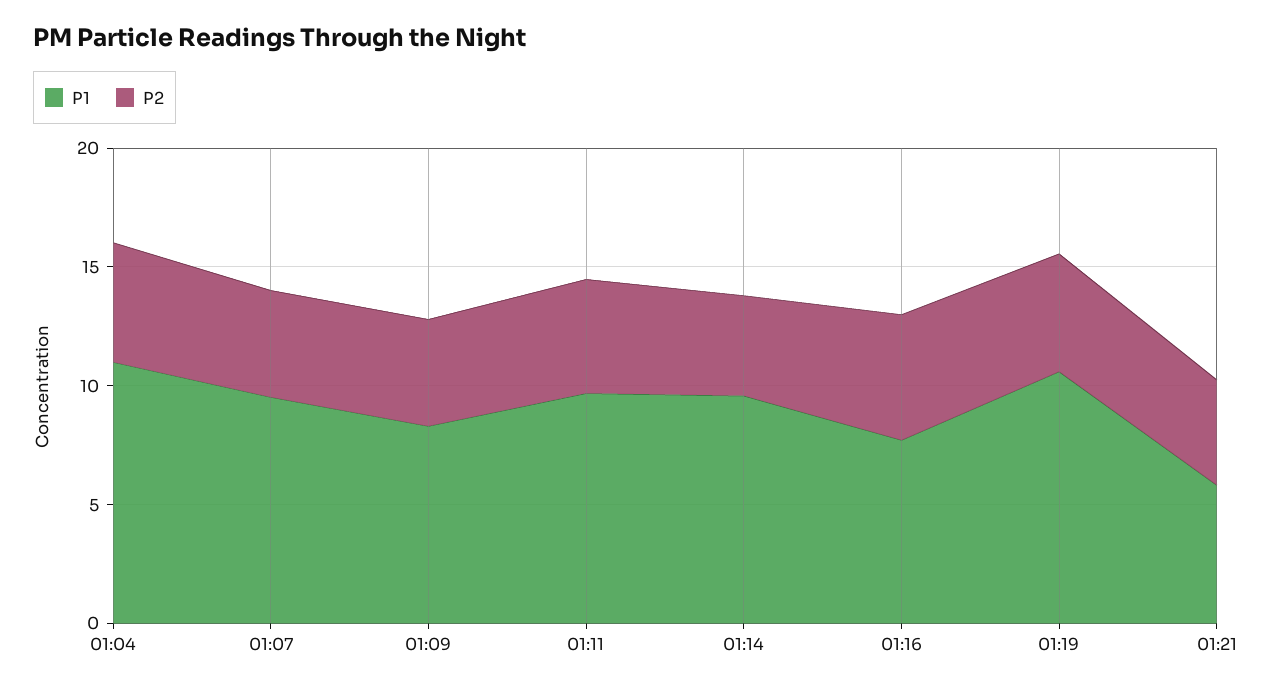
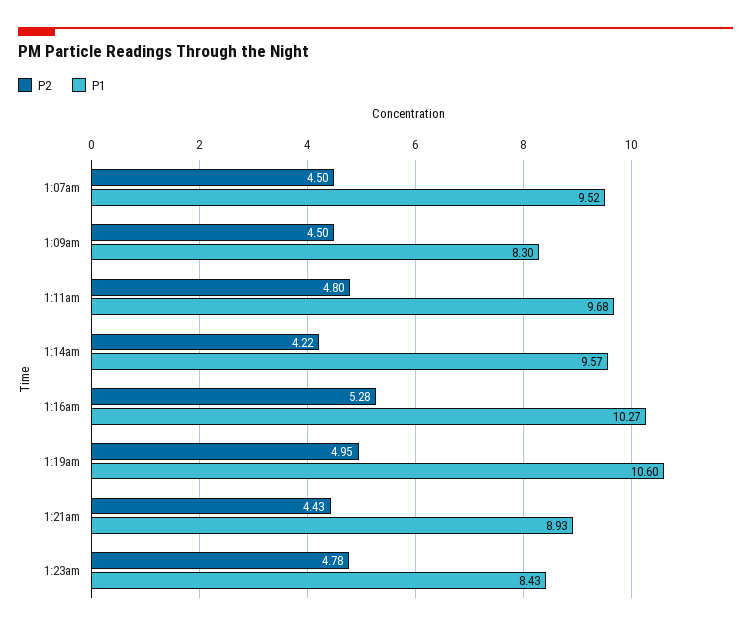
P1, 01:04: 11 -> none
P2, 01:04: 5 -> none
P1, 01:16: 8 -> 10.27
P1, 01:21: 6 -> 8.93
P2, 1:23am: none -> 4.78
P1, 1:23am: none -> 8.43

